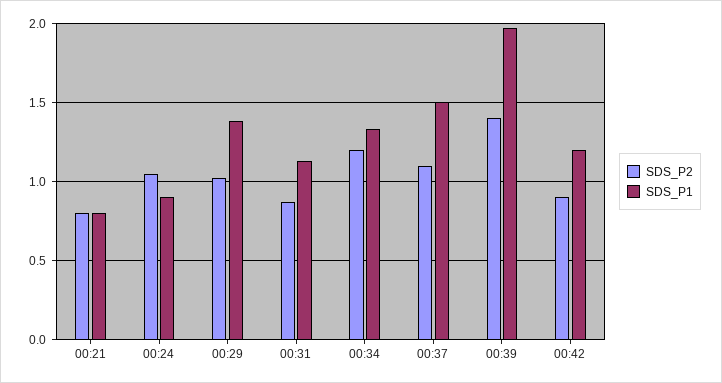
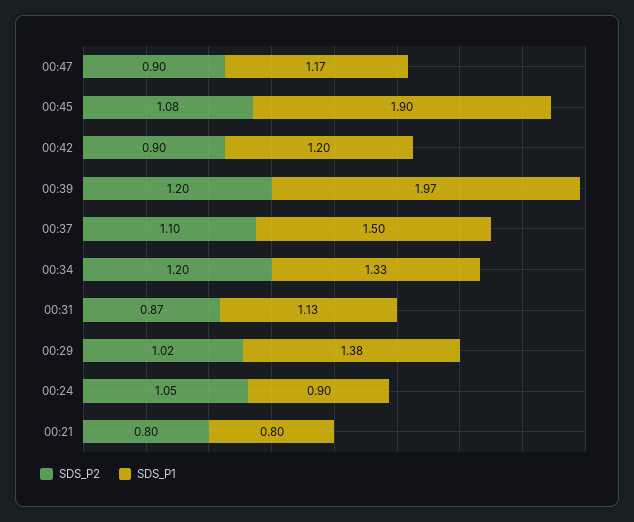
SDS_P2, 00:39: 1.4 -> 1.2
SDS_P2, 00:47: none -> 0.9
SDS_P1, 00:47: none -> 1.17
SDS_P2, 00:45: none -> 1.08
SDS_P1, 00:45: none -> 1.9

